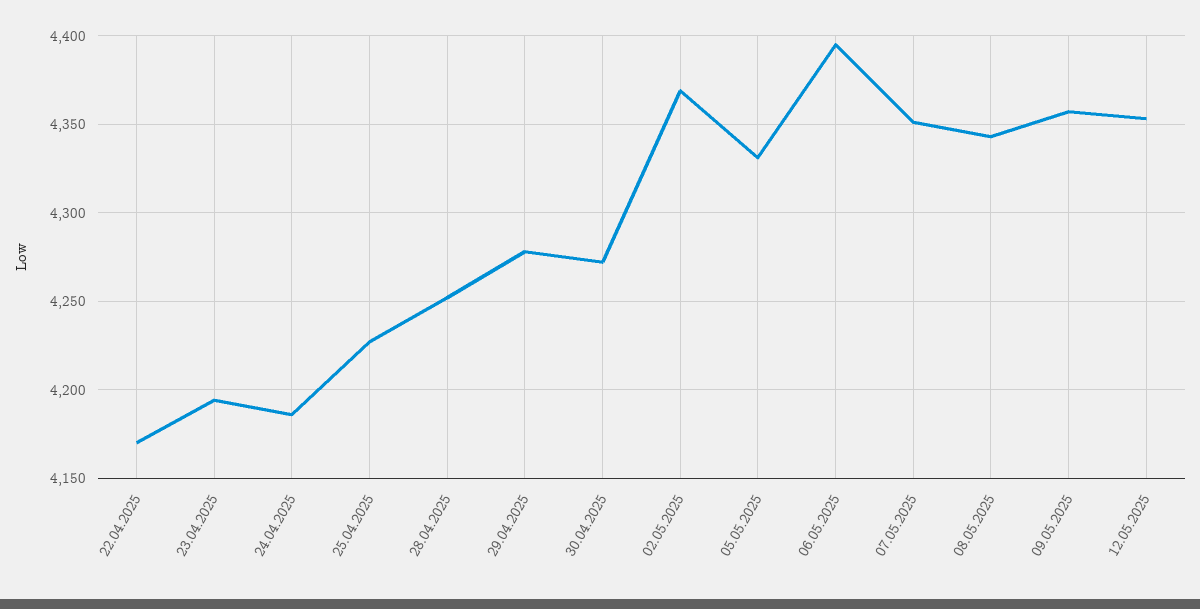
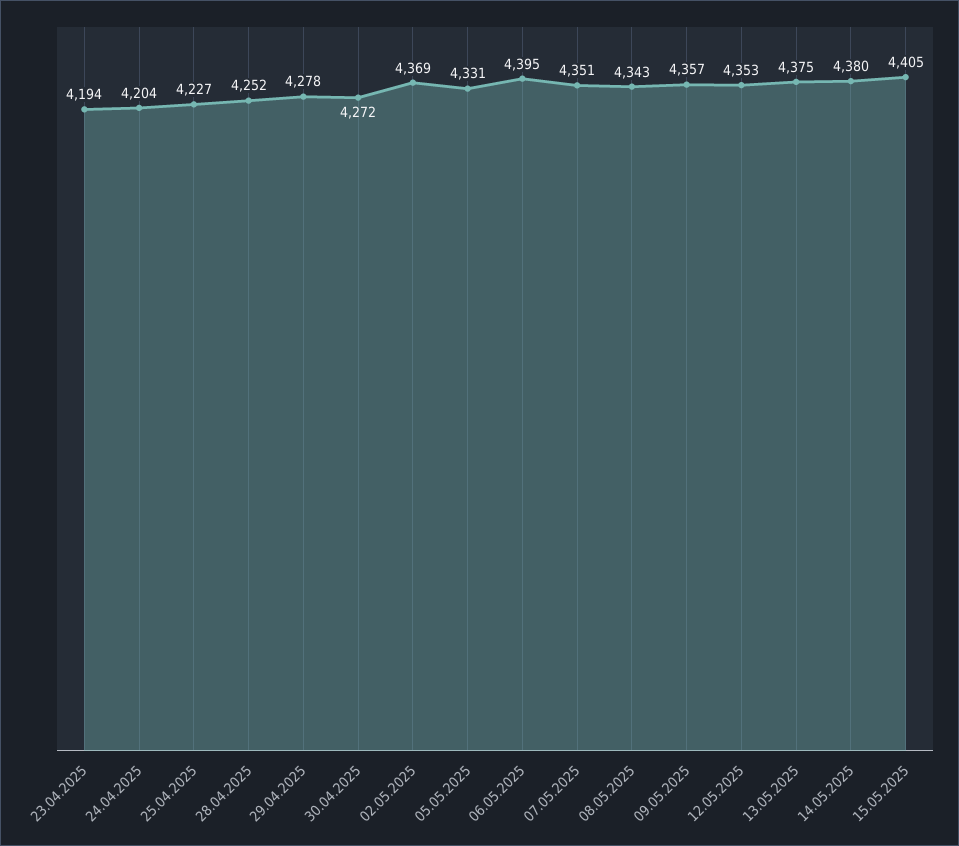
22.04.2025: 4170 -> none
24.04.2025: 4185 -> 4204
13.05.2025: none -> 4375
14.05.2025: none -> 4380
15.05.2025: none -> 4405

